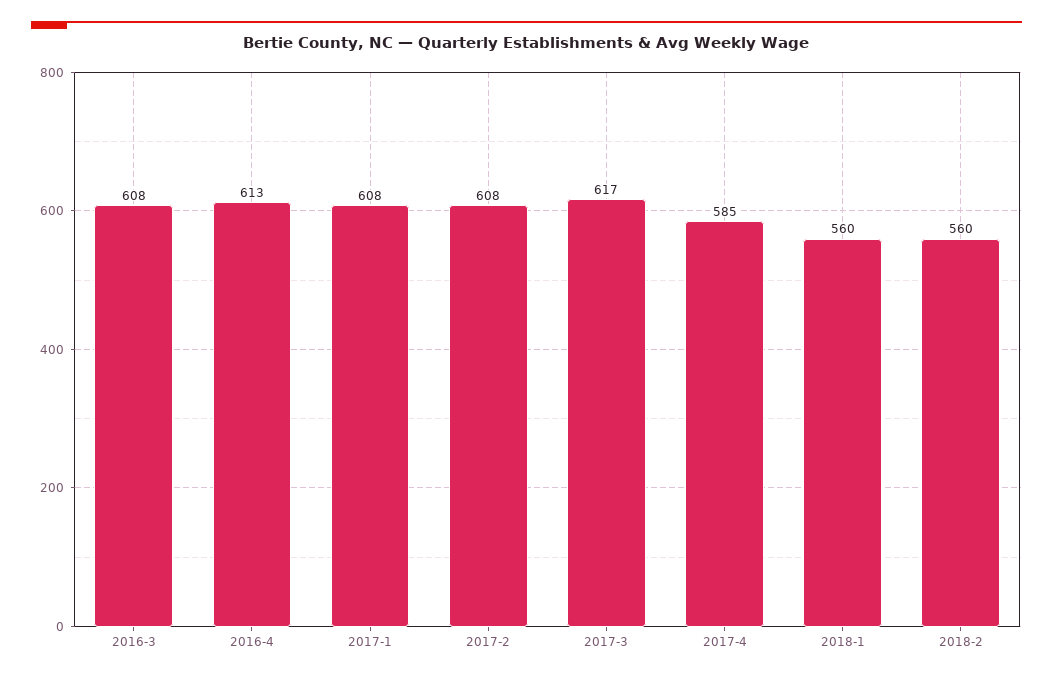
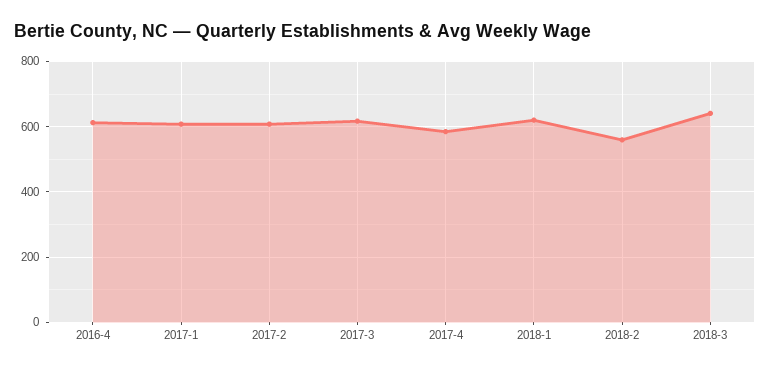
2016-3: 608 -> none
2018-1: 560 -> 620
2018-3: none -> 640

